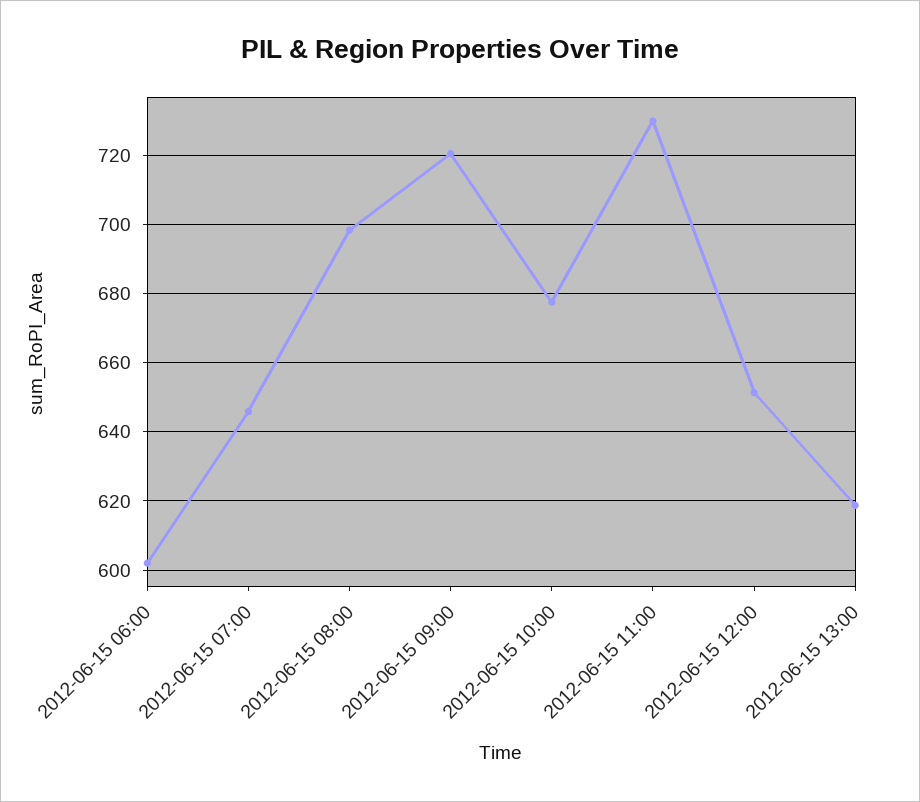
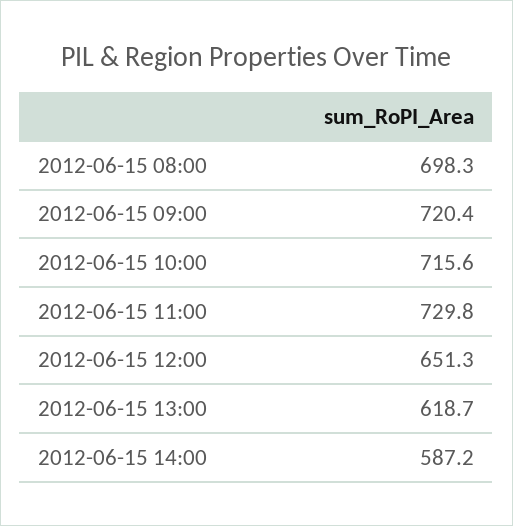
2012-06-15 06:00: 602 -> none
2012-06-15 07:00: 646 -> none
2012-06-15 10:00: 678 -> 715.6
2012-06-15 14:00: none -> 587.2

